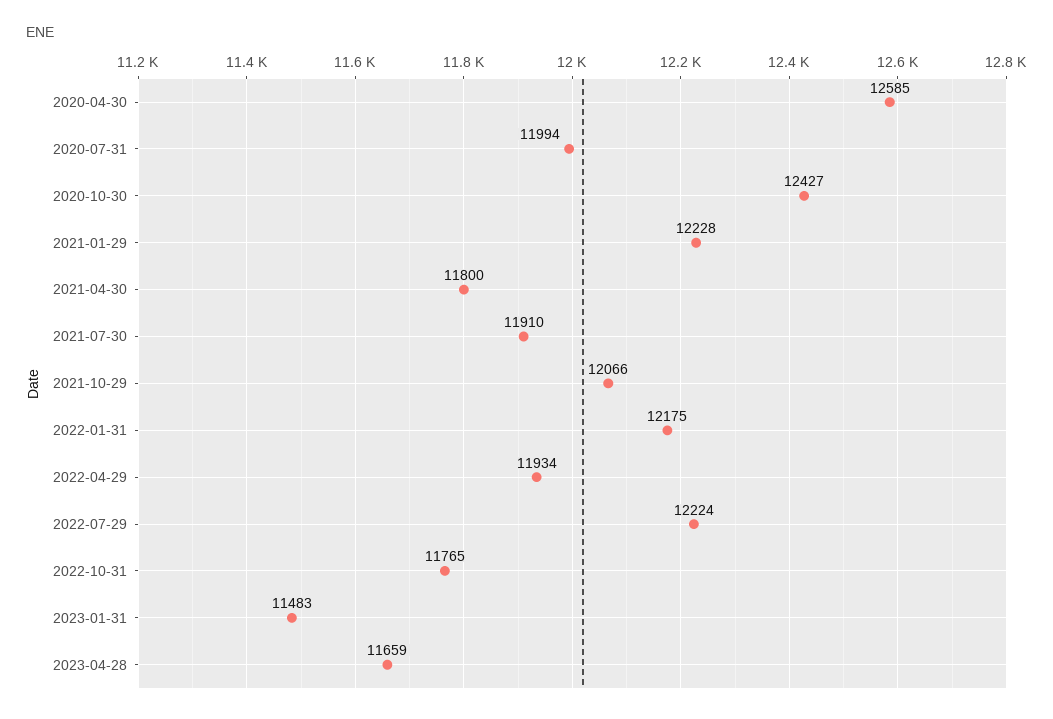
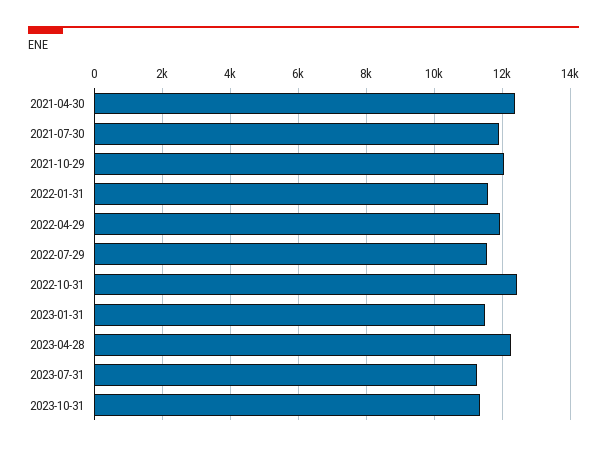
2020-04-30: 12585 -> none
2020-07-31: 11994 -> none
2020-10-30: 12427 -> none
2021-01-29: 12228 -> none
2021-04-30: 11800 -> 12400
2022-01-31: 12175 -> 11600
2022-07-29: 12224 -> 11600
2022-10-31: 11765 -> 12400
2023-04-28: 11659 -> 12200
2023-07-31: none -> 11200
2023-10-31: none -> 11400

